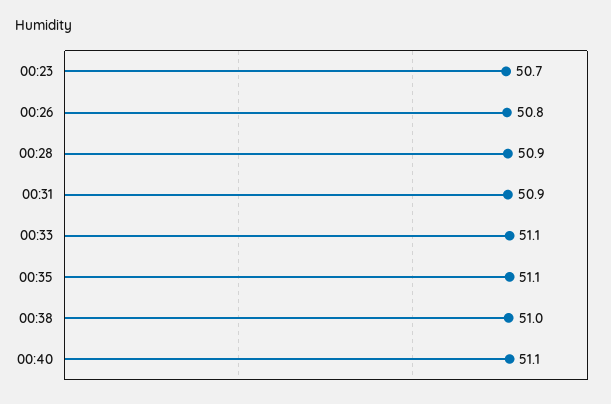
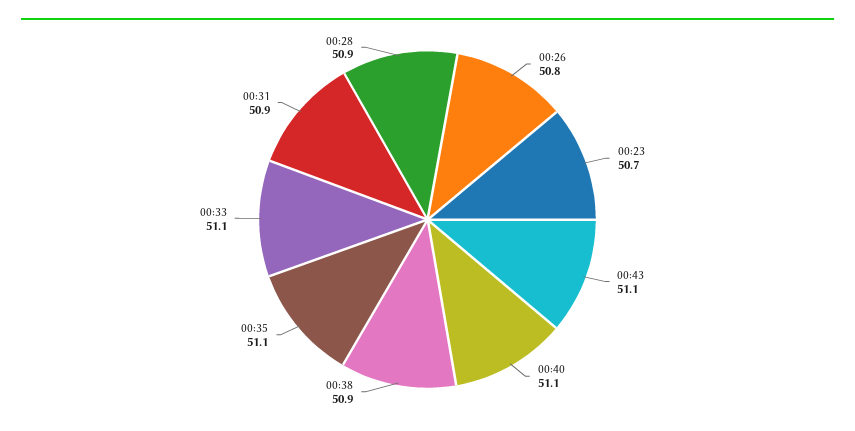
00:38: 51 -> 50.9
00:43: none -> 51.1

